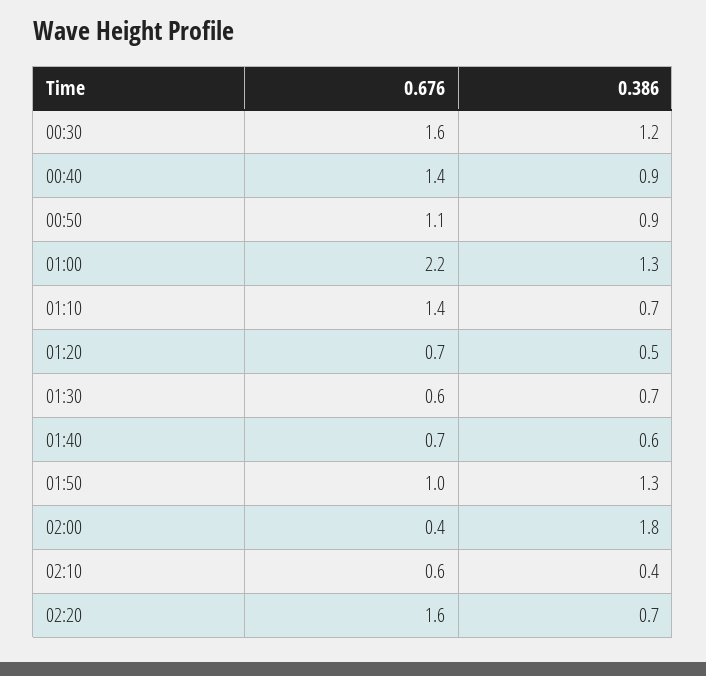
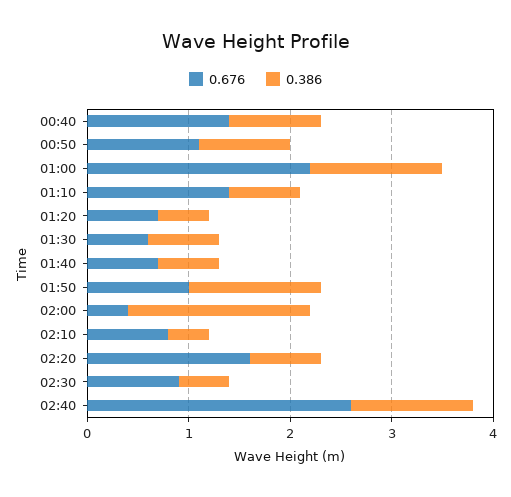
0.676, 00:30: 1.6 -> none
0.386, 00:30: 1.2 -> none
0.676, 02:10: 0.6 -> 0.8
0.676, 02:30: none -> 0.9
0.386, 02:30: none -> 0.5
0.676, 02:40: none -> 2.6
0.386, 02:40: none -> 1.2

